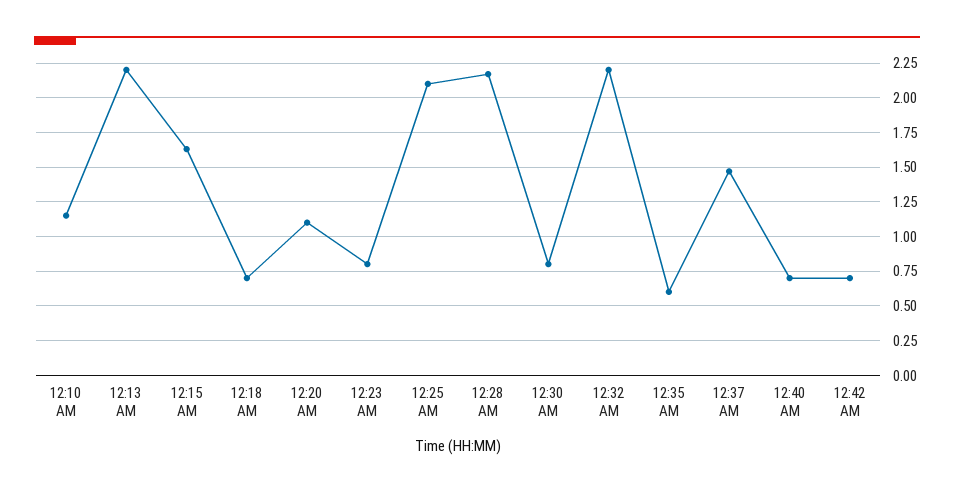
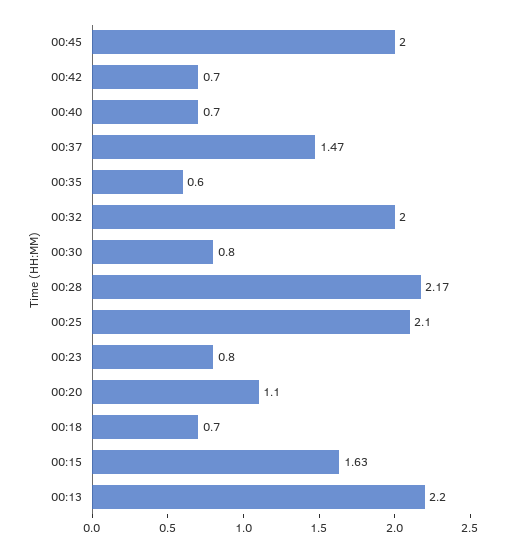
12:10 AM: 1.15 -> none
12:32 AM: 2.2 -> 2
00:45: none -> 2

